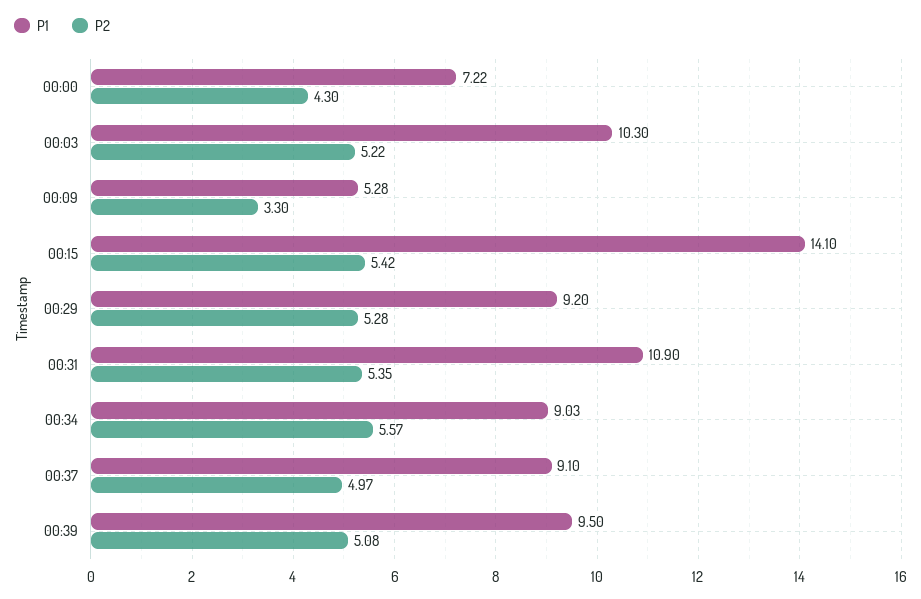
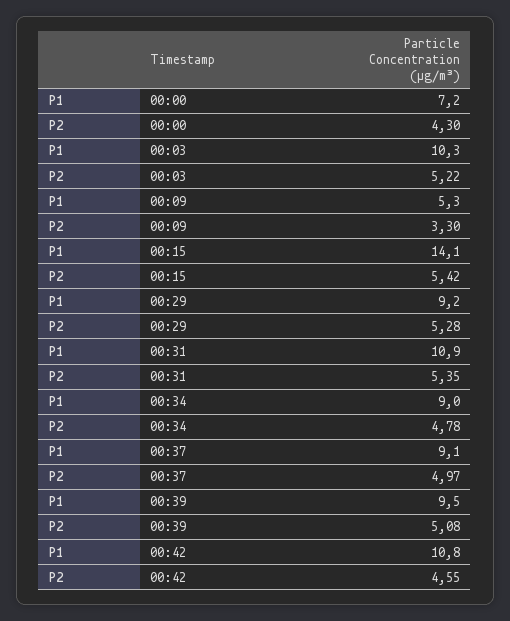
P2, 00:34: 5.57 -> 4.78
P1, 00:42: none -> 10.8
P2, 00:42: none -> 4.55

